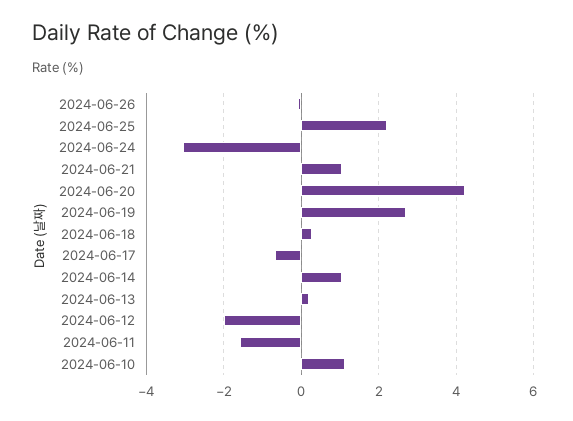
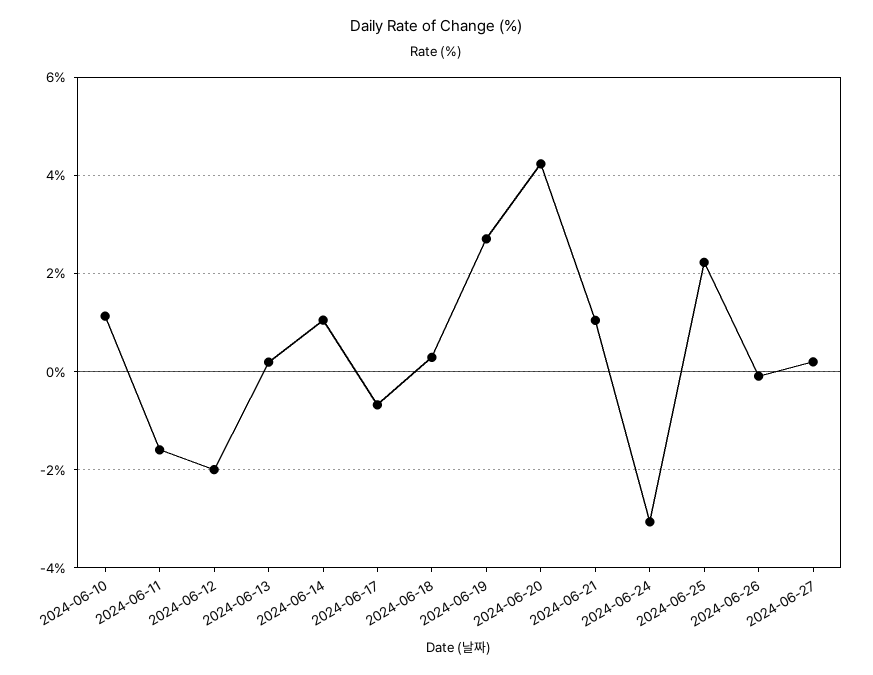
2024-06-27: none -> 0.2

